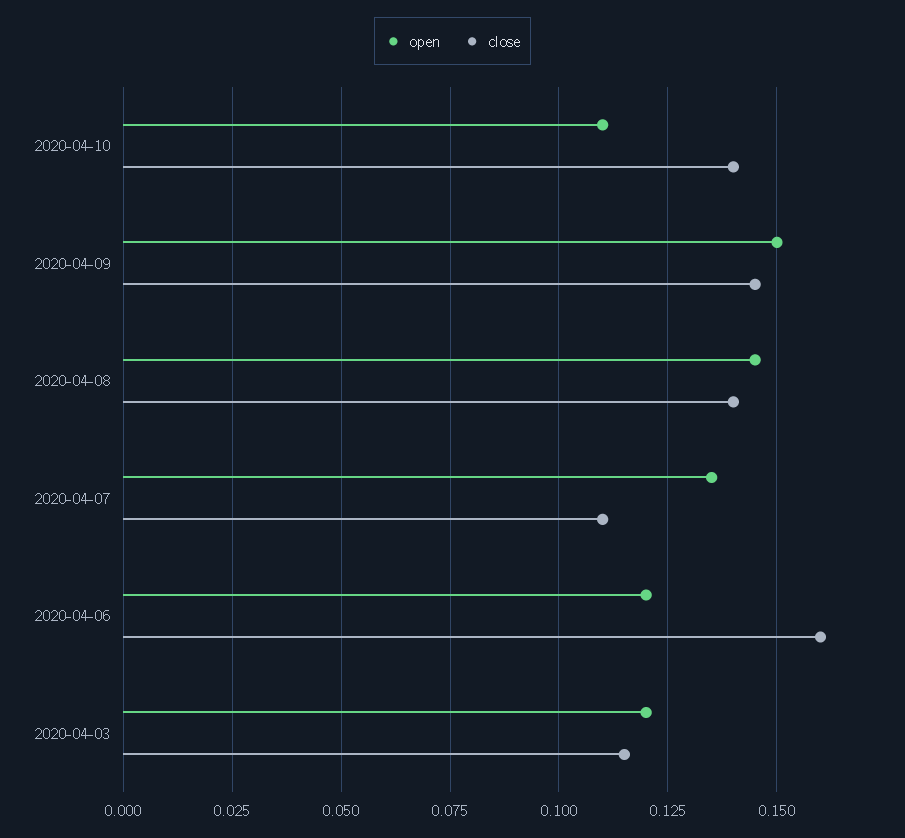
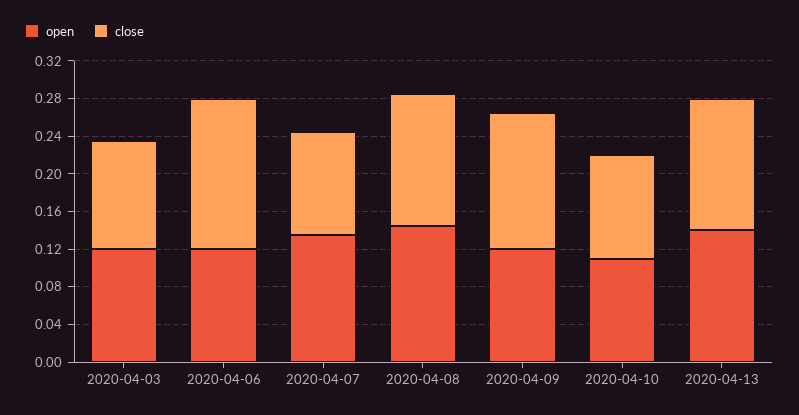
close, 2020-04-10: 0.14 -> 0.11
open, 2020-04-09: 0.15 -> 0.12
open, 2020-04-13: none -> 0.14
close, 2020-04-13: none -> 0.14

